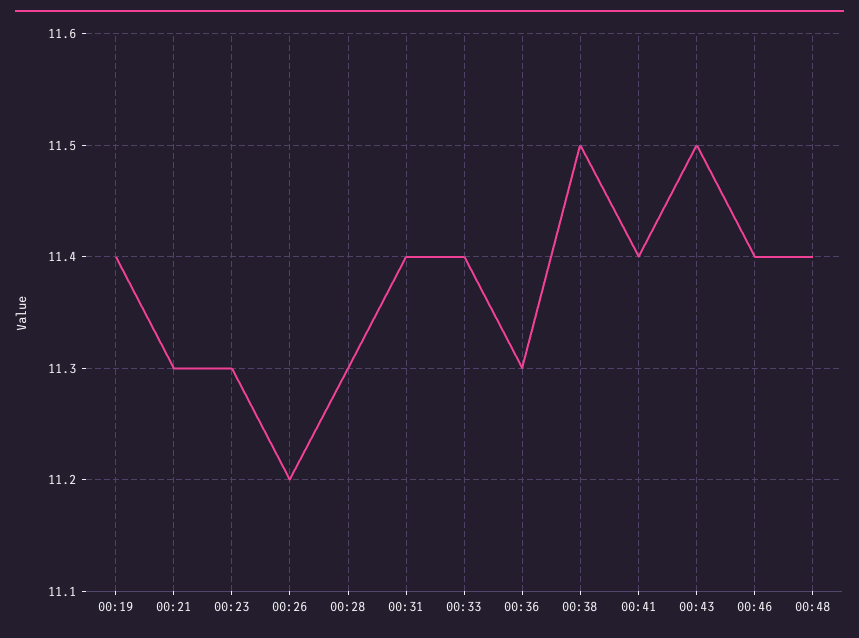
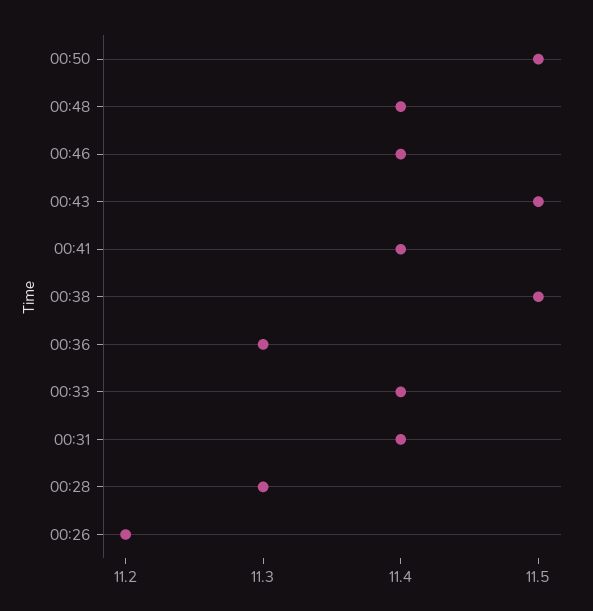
00:19: 11.4 -> none
00:21: 11.3 -> none
00:23: 11.3 -> none
00:50: none -> 11.5

